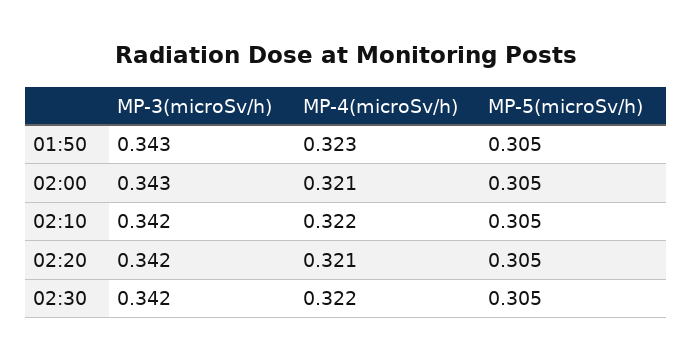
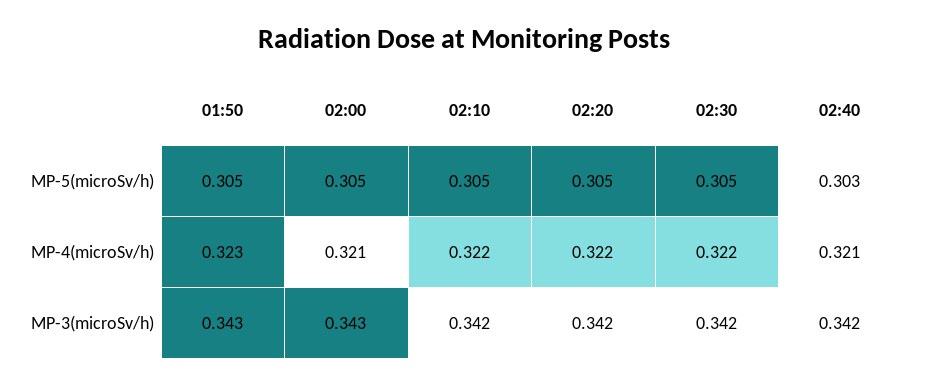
MP-4(microSv/h), 02:20: 0.321 -> 0.322
MP-5(microSv/h), 02:40: none -> 0.303
MP-4(microSv/h), 02:40: none -> 0.321
MP-3(microSv/h), 02:40: none -> 0.342

